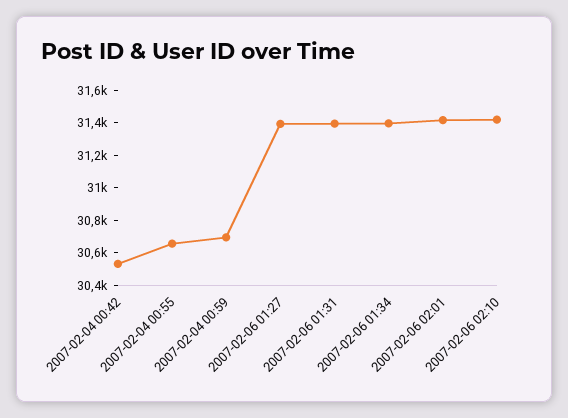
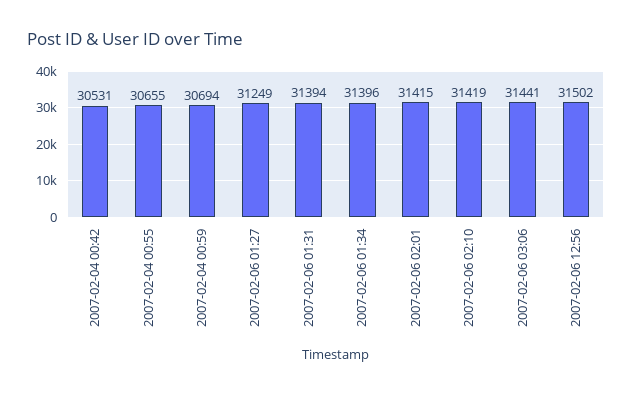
2007-02-06 01:27: 31400 -> 31249
2007-02-06 03:06: none -> 31441
2007-02-06 12:56: none -> 31502

